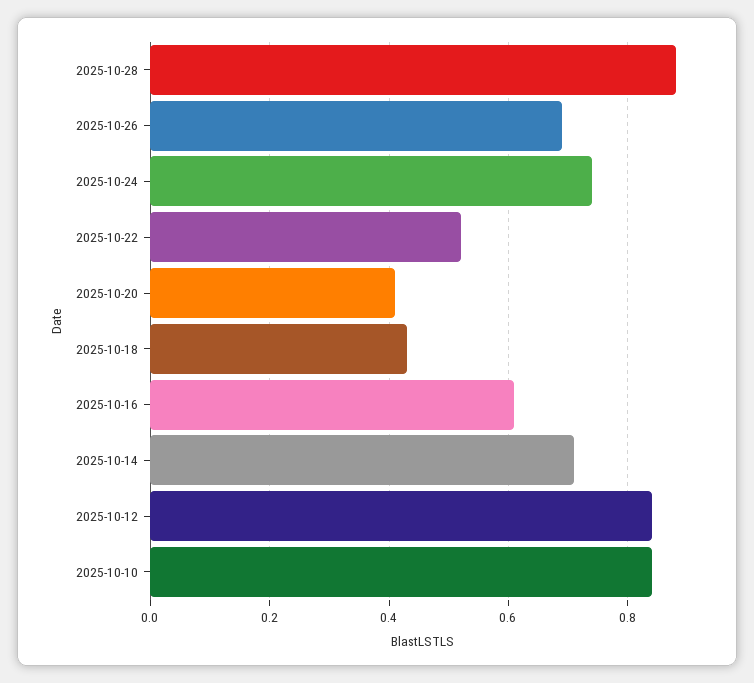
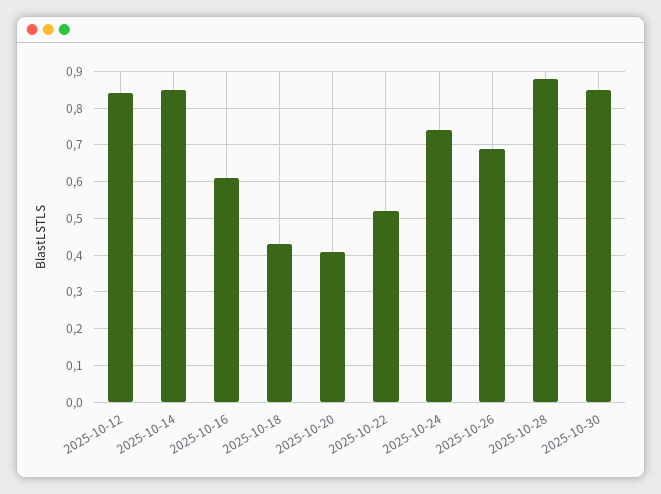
2025-10-14: 0.7 -> 0.85
2025-10-10: 0.85 -> none
2025-10-30: none -> 0.85

